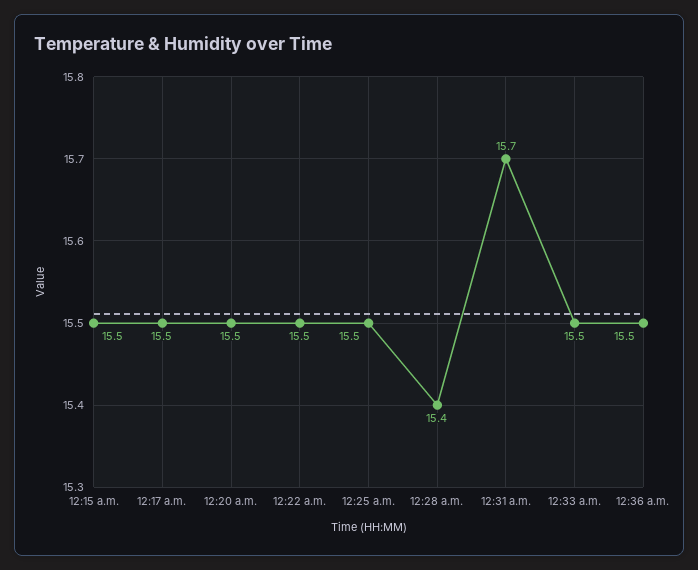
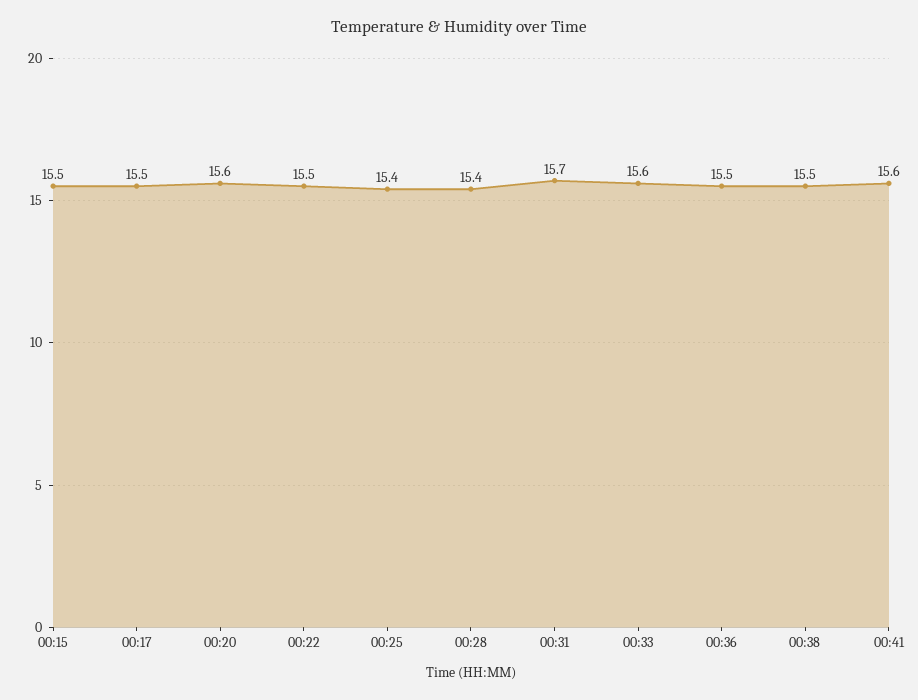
12:20 a.m.: 15.5 -> 15.6
12:25 a.m.: 15.5 -> 15.4
12:33 a.m.: 15.5 -> 15.6
00:38: none -> 15.5
00:41: none -> 15.6

